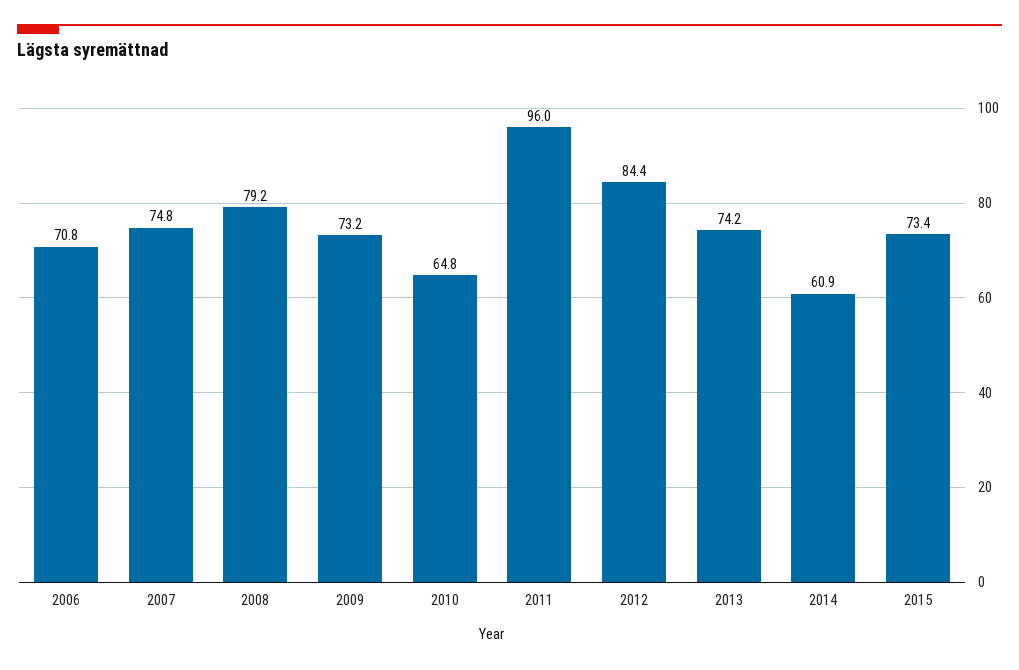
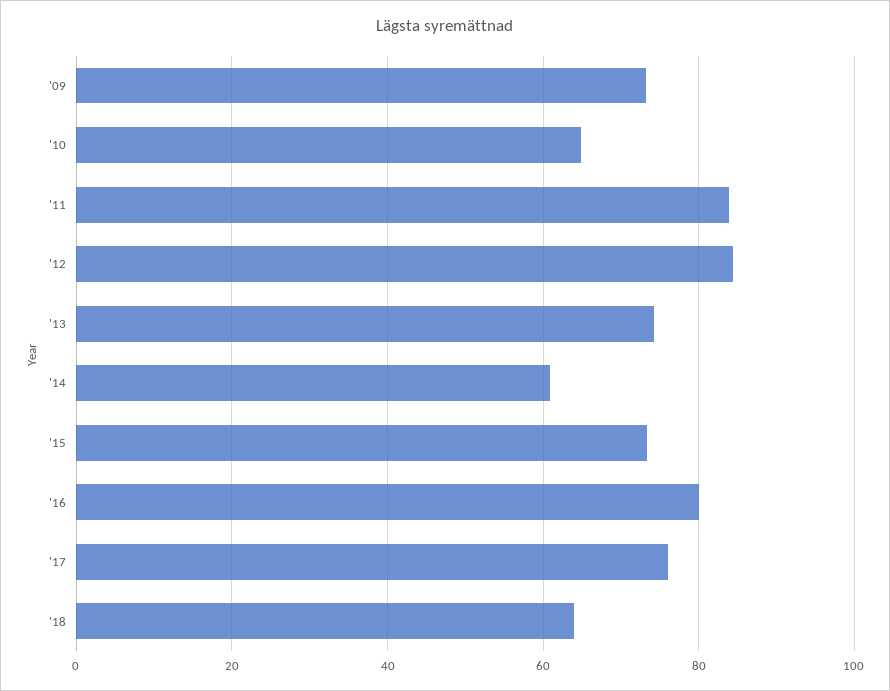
2006: 70.8 -> none
2007: 74.8 -> none
2008: 79.2 -> none
2011: 96 -> 84
'16: none -> 80
'17: none -> 76
'18: none -> 64

